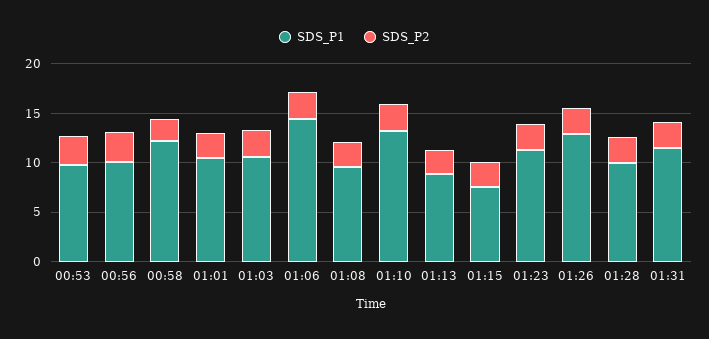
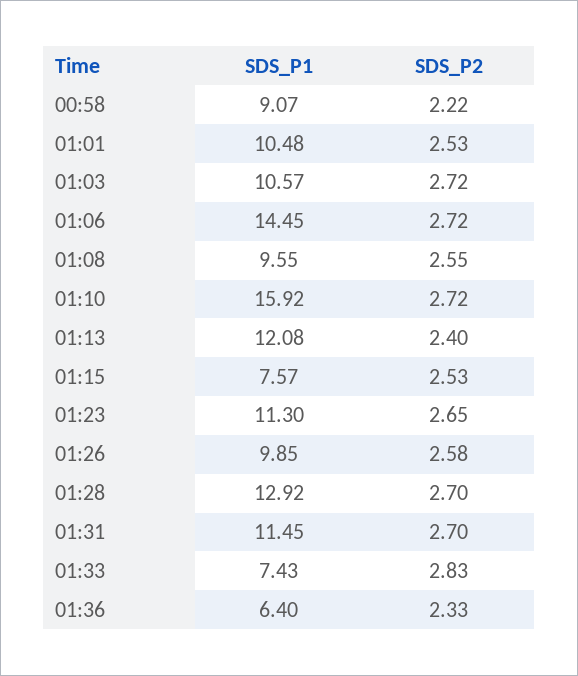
SDS_P1, 00:53: 10 -> none
SDS_P2, 00:53: 3 -> none
SDS_P1, 00:56: 10 -> none
SDS_P2, 00:56: 3 -> none
SDS_P1, 00:58: 12 -> 9.07
SDS_P1, 01:10: 13 -> 15.92
SDS_P1, 01:13: 9 -> 12.08
SDS_P1, 01:26: 13 -> 9.85
SDS_P1, 01:28: 10 -> 12.92
SDS_P1, 01:33: none -> 7.43
SDS_P2, 01:33: none -> 2.83
SDS_P1, 01:36: none -> 6.4
SDS_P2, 01:36: none -> 2.33

